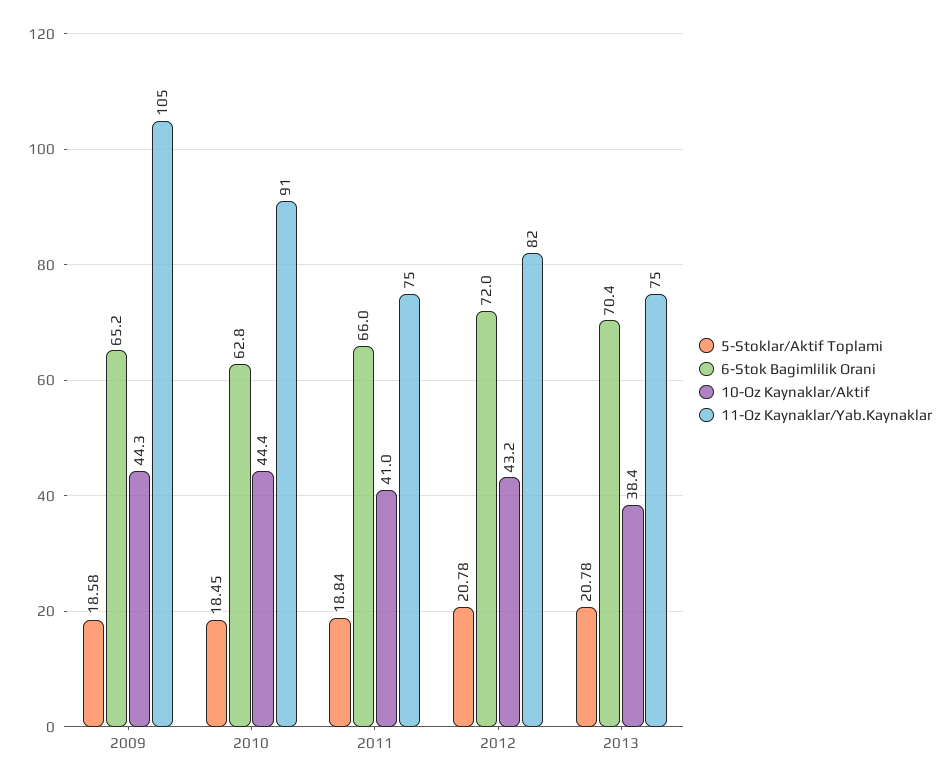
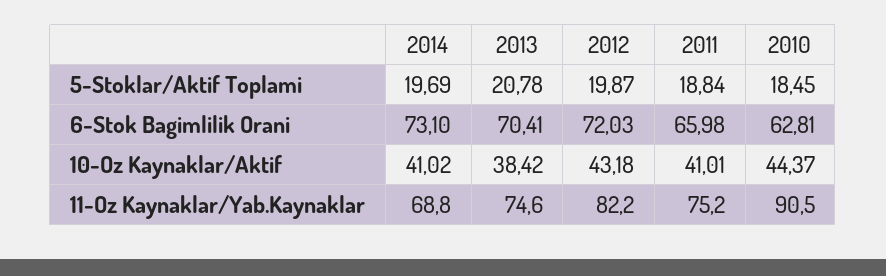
5-Stoklar/Aktif Toplami, 2009: 18.58 -> none
6-Stok Bagimlilik Orani, 2009: 65.2 -> none
10-Oz Kaynaklar/Aktif, 2009: 44.3 -> none
11-Oz Kaynaklar/Yab.Kaynaklar, 2009: 105 -> none
5-Stoklar/Aktif Toplami, 2012: 20.78 -> 19.87
5-Stoklar/Aktif Toplami, 2014: none -> 19.69
6-Stok Bagimlilik Orani, 2014: none -> 73.1
10-Oz Kaynaklar/Aktif, 2014: none -> 41.02
11-Oz Kaynaklar/Yab.Kaynaklar, 2014: none -> 68.8

